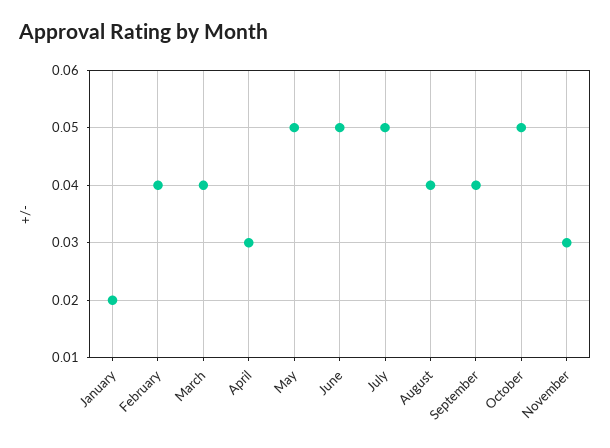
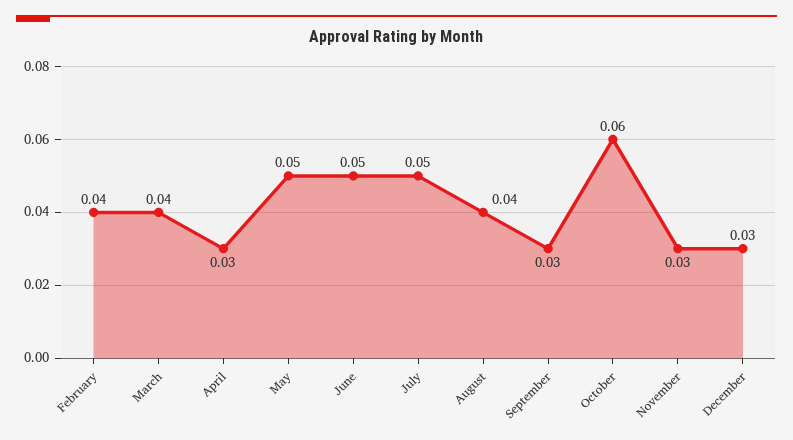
January: 0.02 -> none
September: 0.04 -> 0.03
October: 0.05 -> 0.06
December: none -> 0.03

